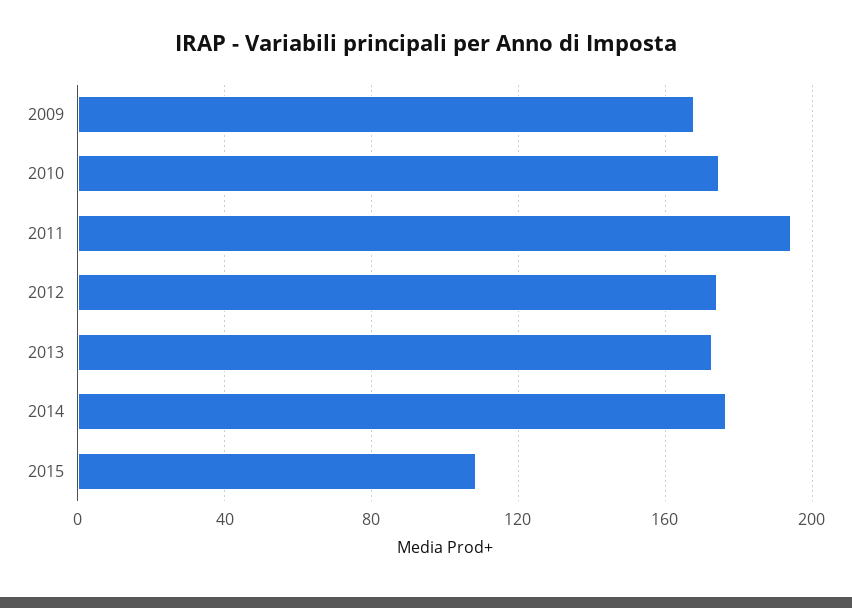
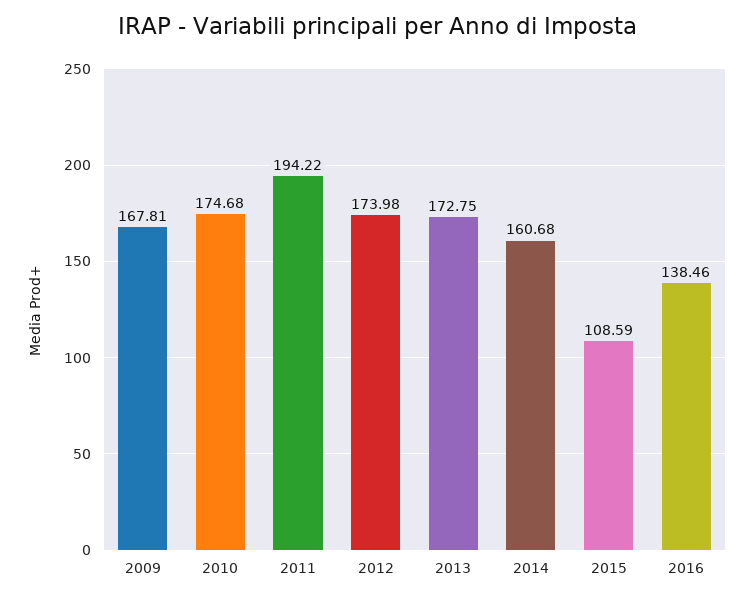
2014: 175 -> 160.68
2016: none -> 138.46

